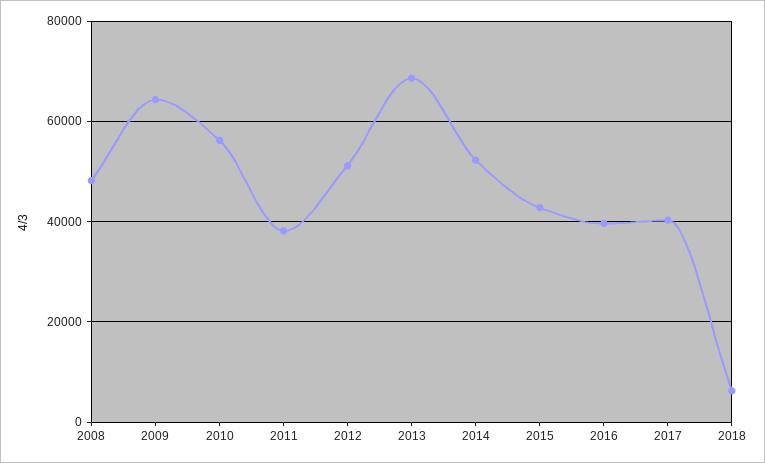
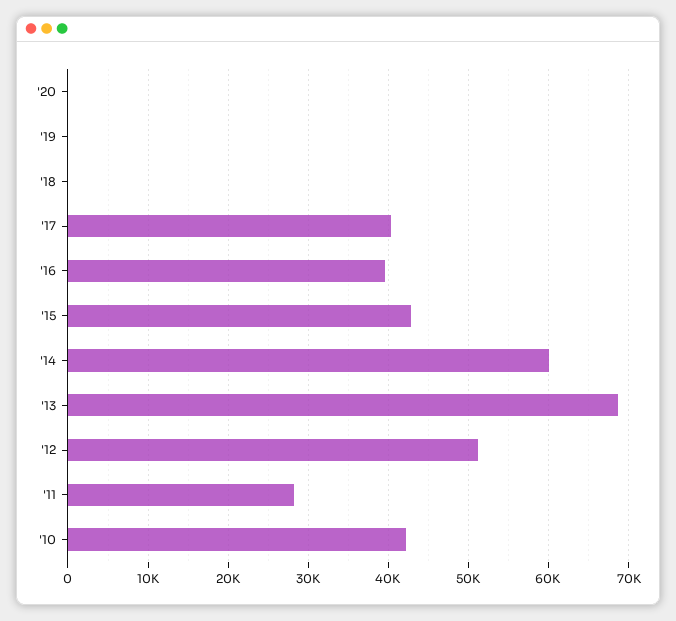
2008: 48000 -> none
2009: 64000 -> none
2010: 56000 -> 42000
2011: 38000 -> 28000
2014: 52000 -> 60000
2018: 6000 -> 0
'20: none -> 0
'19: none -> 0

